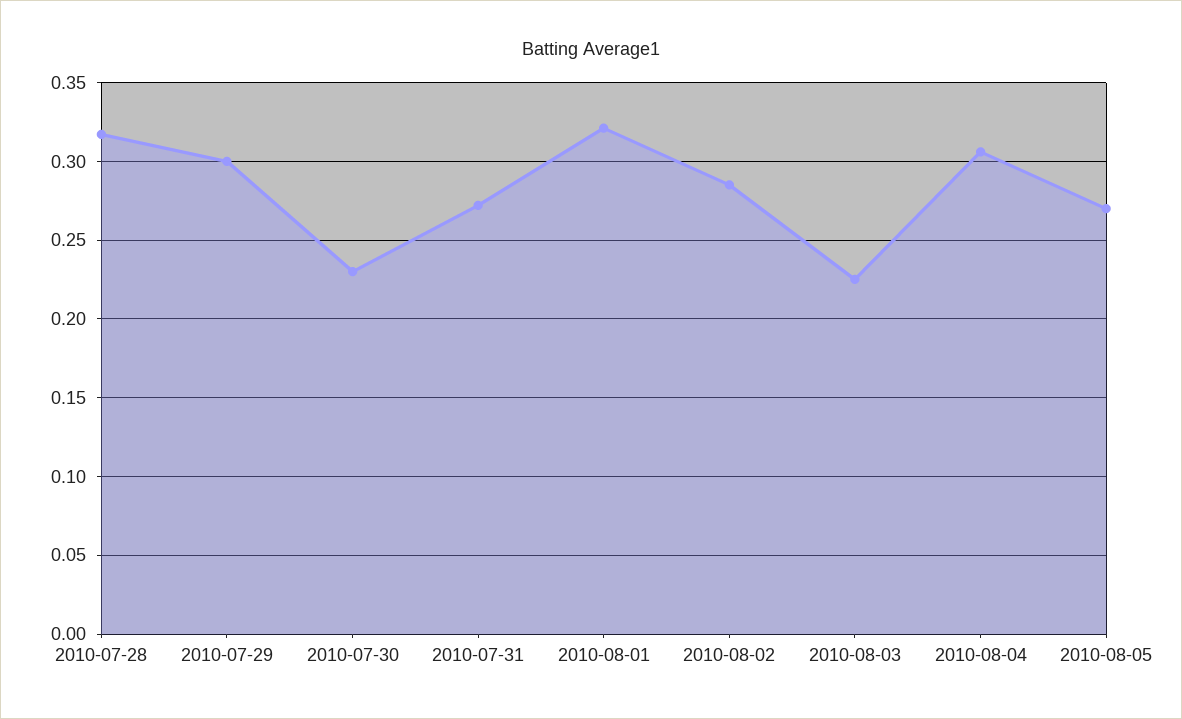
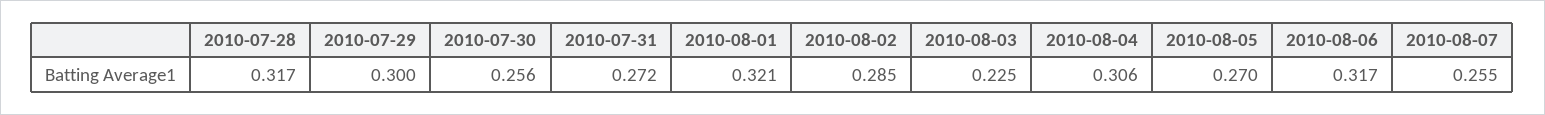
2010-07-30: 0.23 -> 0.256
2010-08-06: none -> 0.317
2010-08-07: none -> 0.255

